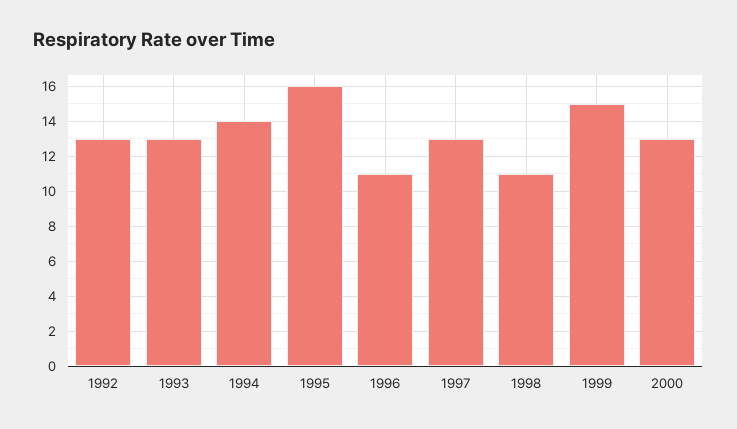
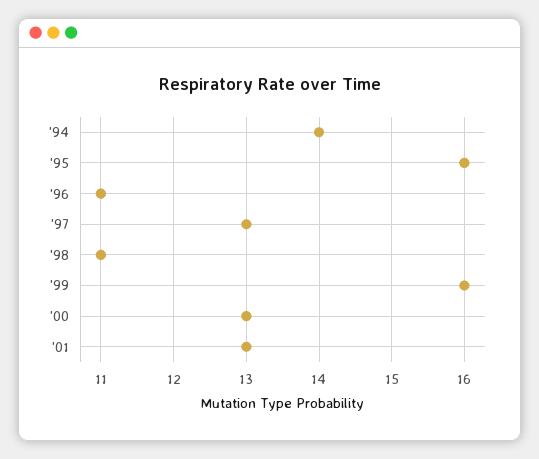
1992: 13 -> none
1993: 13 -> none
1999: 15 -> 16
'01: none -> 13

